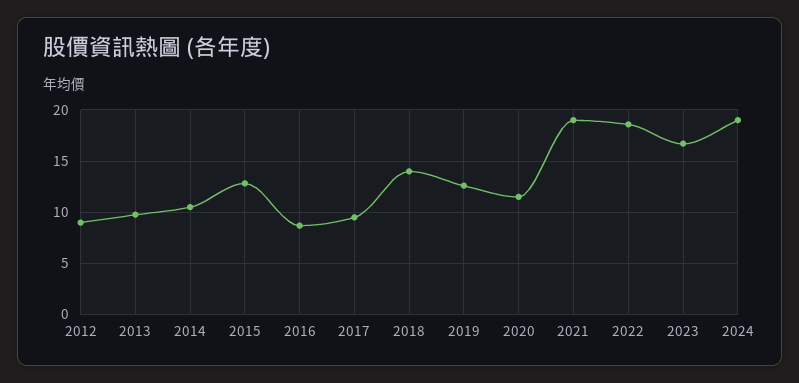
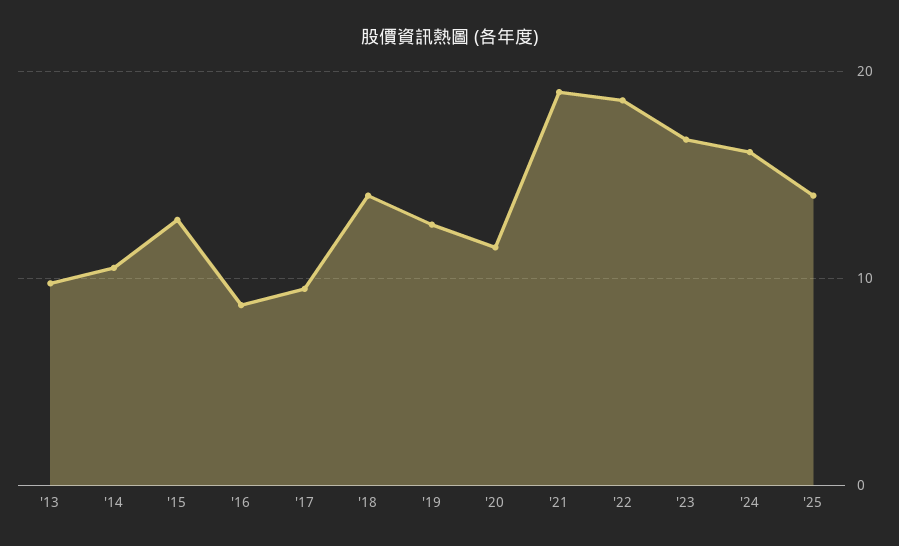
2012: 9 -> none
2024: 19 -> 16
'25: none -> 14

